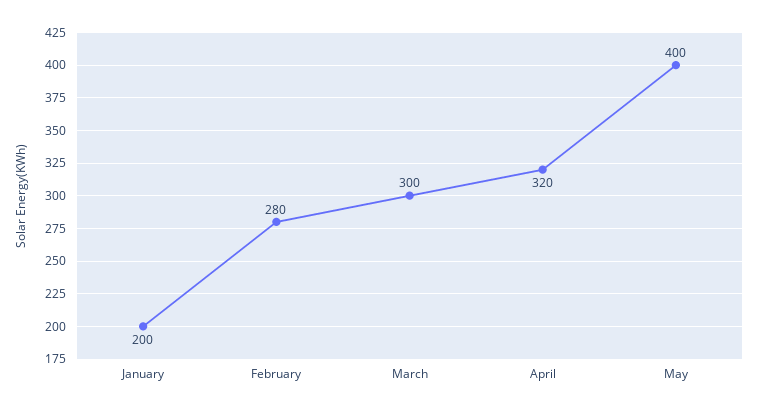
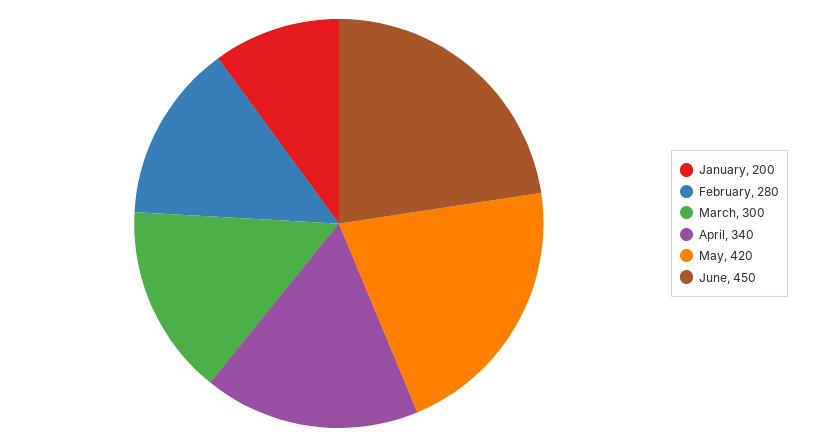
April: 320 -> 340
May: 400 -> 420
June: none -> 450

